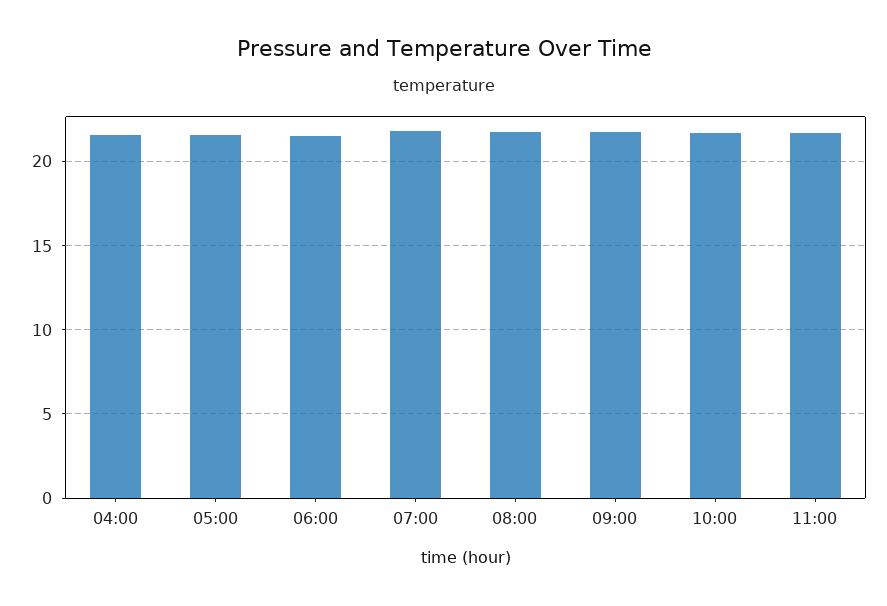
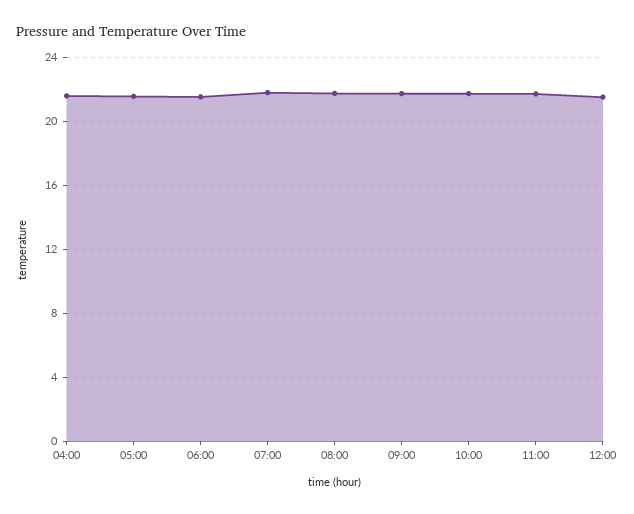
12:00: none -> 21.5

